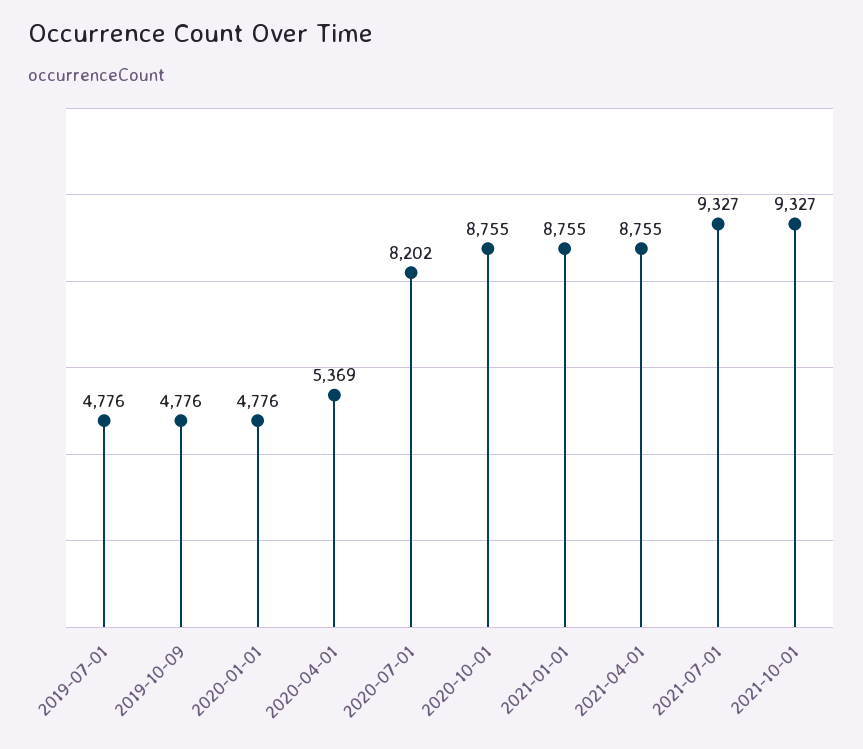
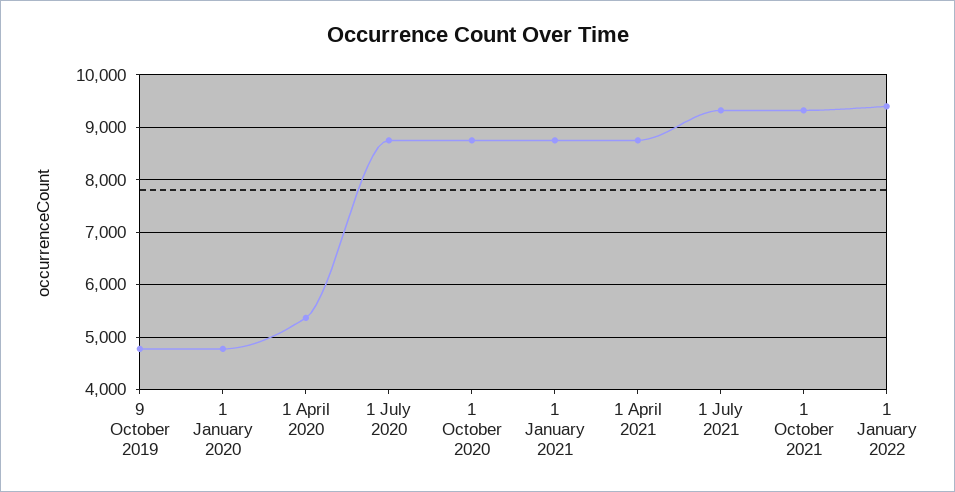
2019-07-01: 4776 -> none
2020-07-01: 8202 -> 8800
1 January 2022: none -> 9400

